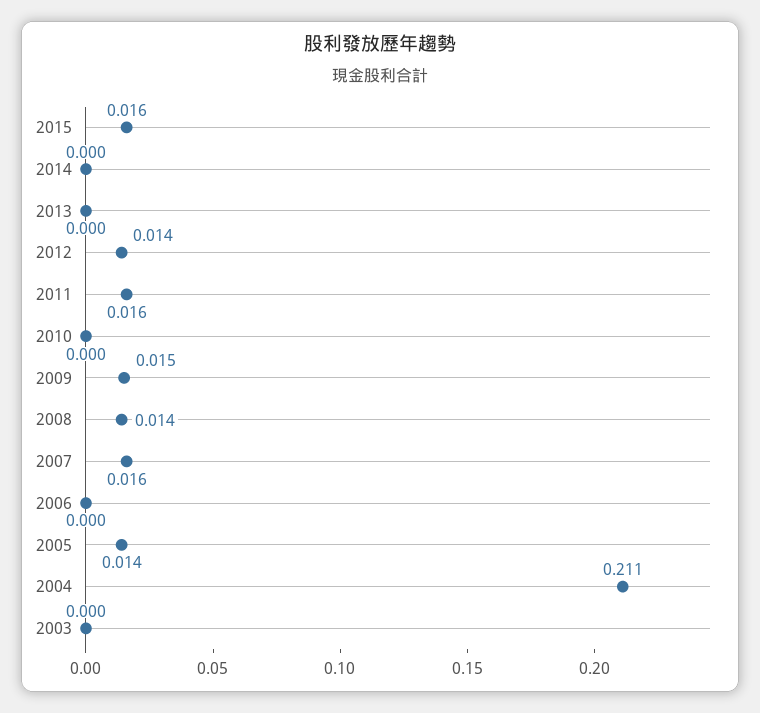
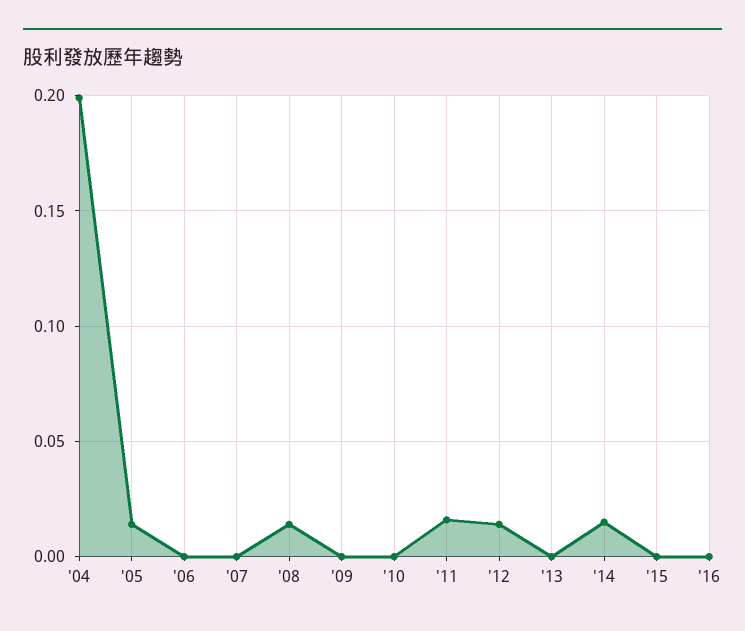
2015: 0.016 -> 0
2014: 0 -> 0.015
2009: 0.015 -> 0
2007: 0.016 -> 0
2004: 0.211 -> 0.2
2003: 0 -> none
'16: none -> 0

